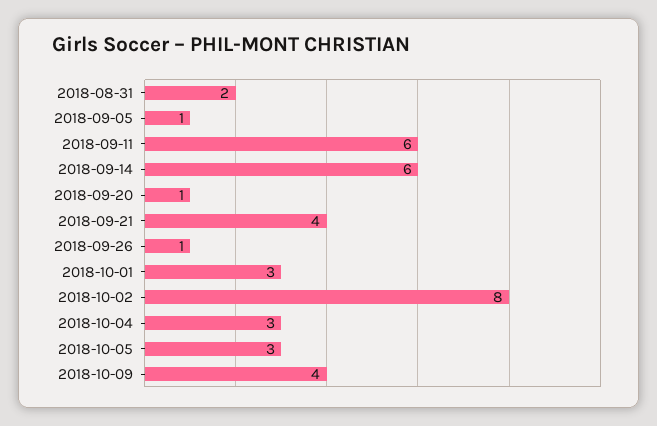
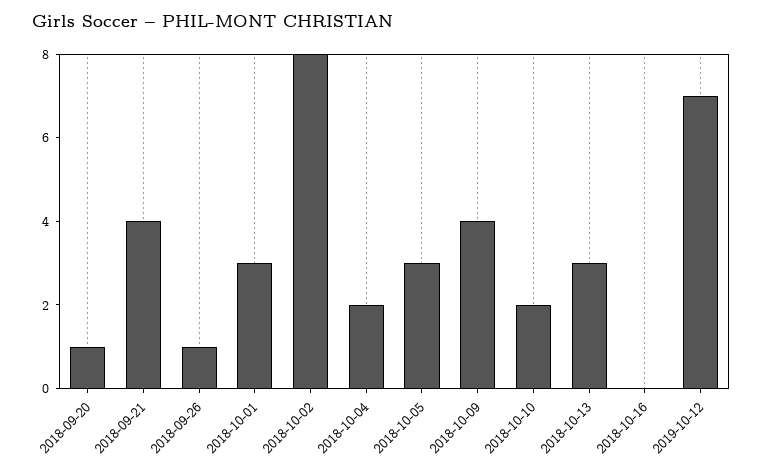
2018-08-31: 2 -> none
2018-09-05: 1 -> none
2018-09-11: 6 -> none
2018-09-14: 6 -> none
2018-10-04: 3 -> 2
2018-10-10: none -> 2
2018-10-13: none -> 3
2018-10-16: none -> 0
2019-10-12: none -> 7

